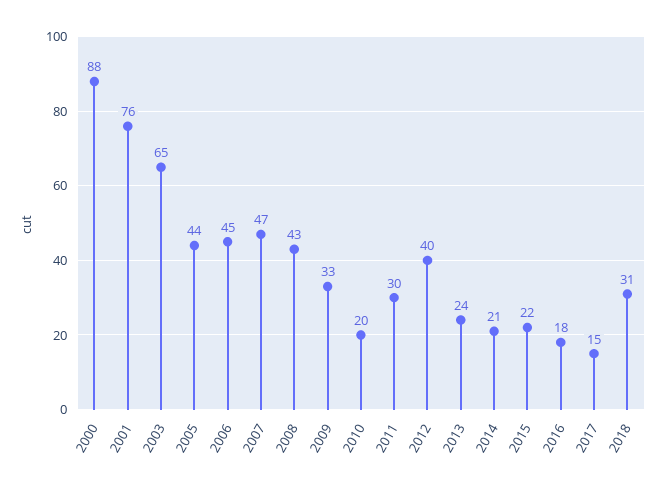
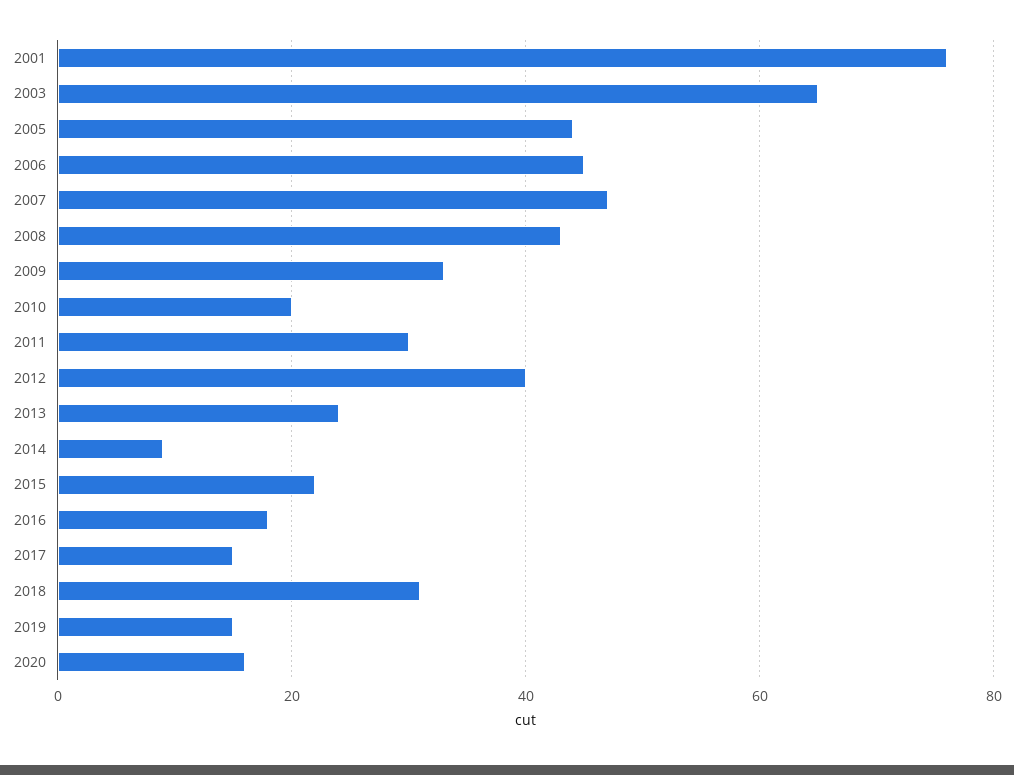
2000: 88 -> none
2014: 21 -> 10
2019: none -> 15
2020: none -> 15

